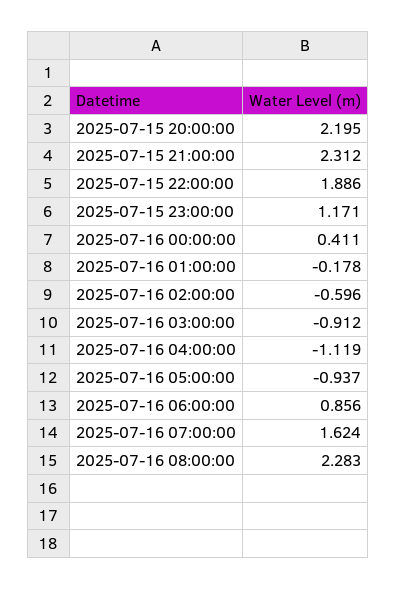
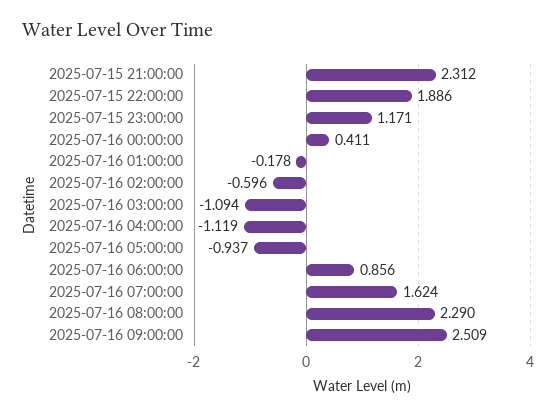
2025-07-15 20:00:00: 2.195 -> none
2025-07-16 03:00:00: -0.912 -> -1.094
2025-07-16 08:00:00: 2.283 -> 2.29
2025-07-16 09:00:00: none -> 2.509

